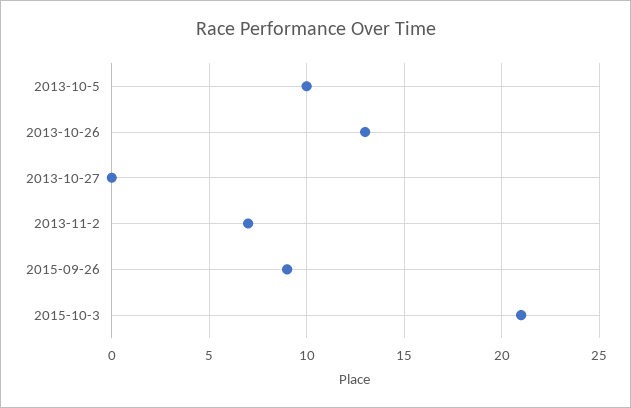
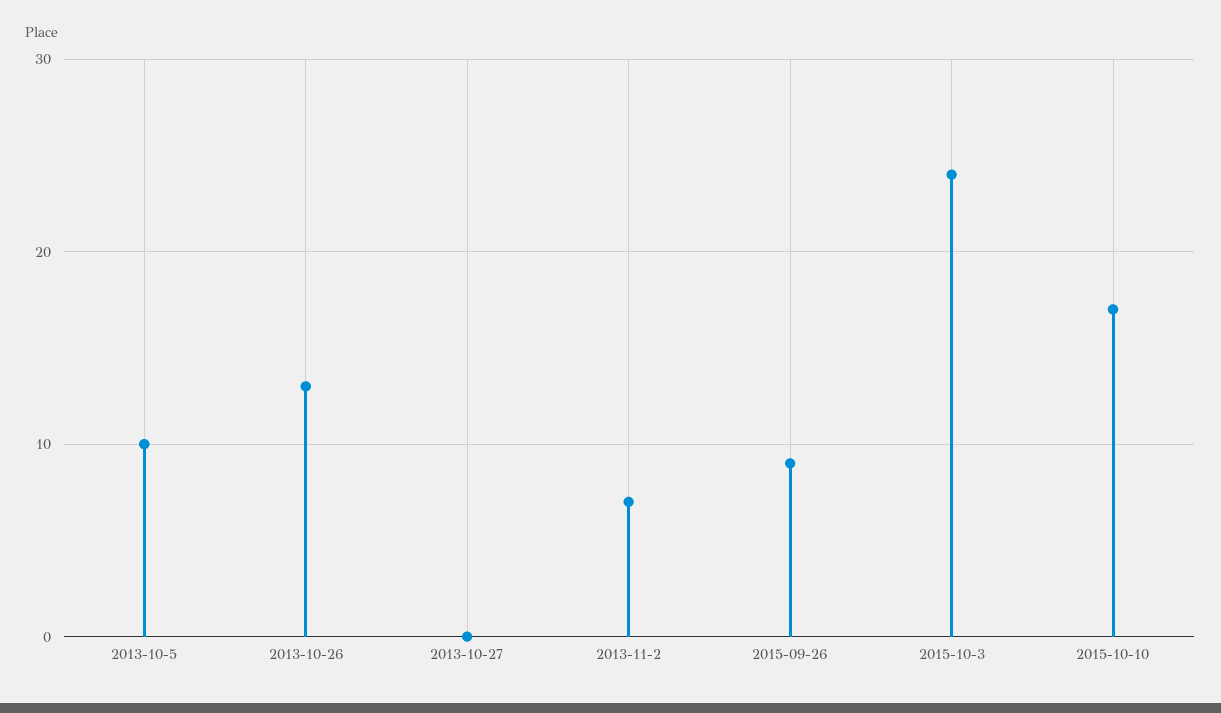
2015-10-3: 21 -> 24
2015-10-10: none -> 17

